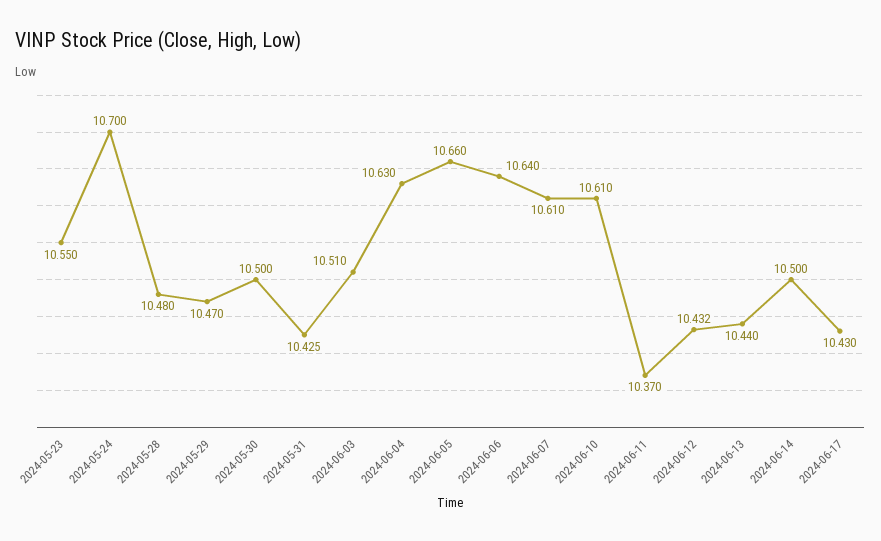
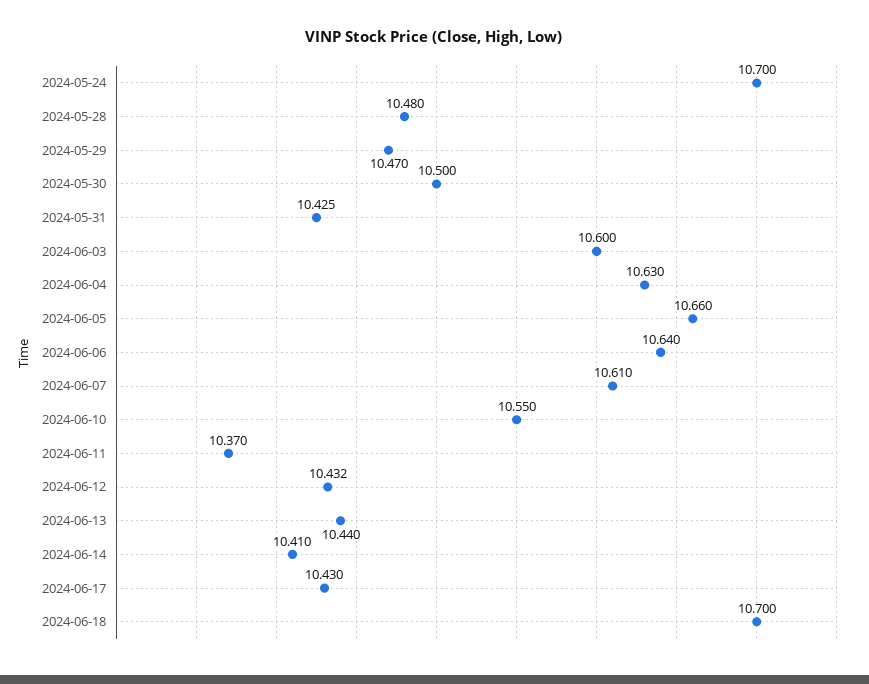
2024-05-23: 10.55 -> none
2024-06-03: 10.51 -> 10.6
2024-06-10: 10.61 -> 10.55
2024-06-14: 10.5 -> 10.41
2024-06-18: none -> 10.7

